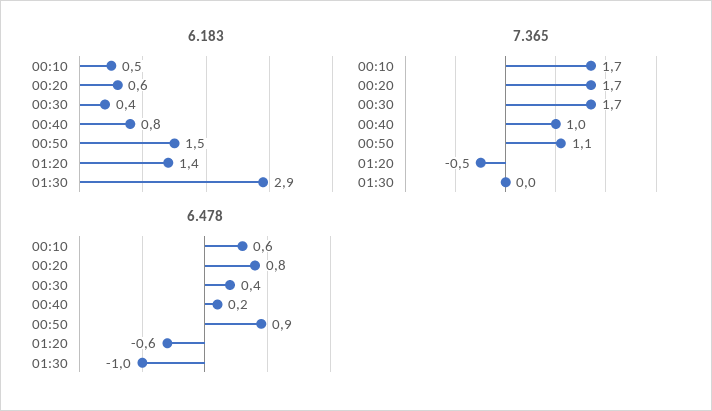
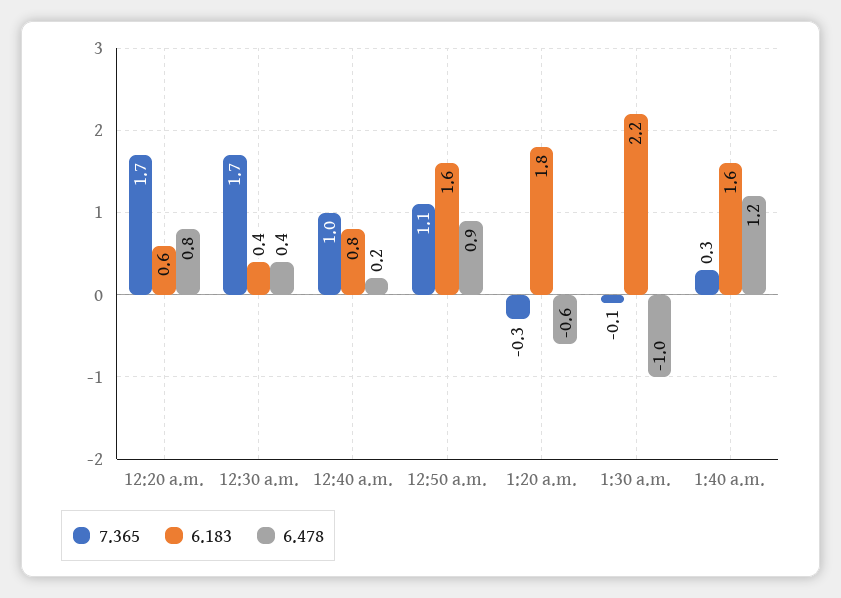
6.183, 00:10: 0.5 -> none
6.183, 00:50: 1.5 -> 1.6
6.183, 01:20: 1.4 -> 1.8
6.183, 01:30: 2.9 -> 2.2
7.365, 00:10: 1.7 -> none
7.365, 01:20: -0.5 -> -0.3
7.365, 01:30: 0 -> -0.1
6.478, 00:10: 0.6 -> none
7.365, 1:40 a.m.: none -> 0.3
6.183, 1:40 a.m.: none -> 1.6
6.478, 1:40 a.m.: none -> 1.2

